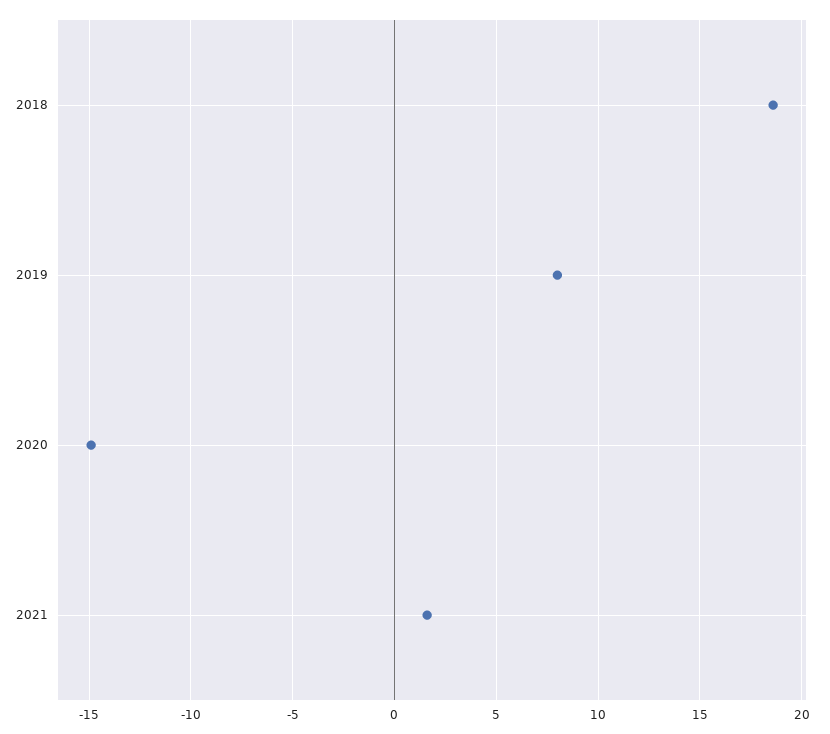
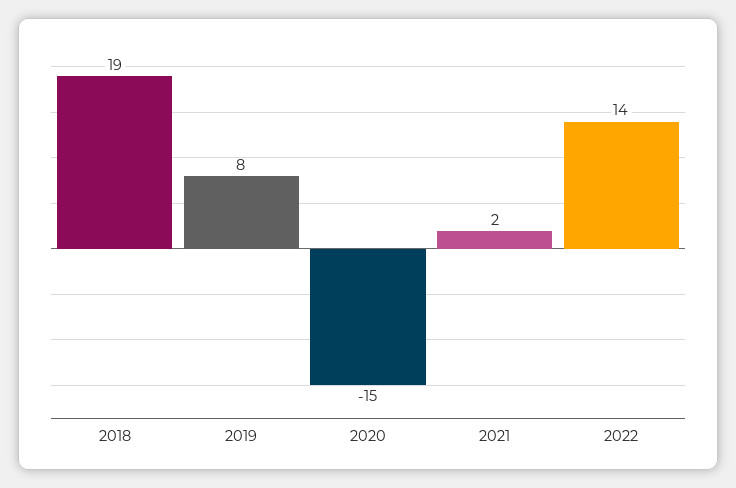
2022: none -> 14

